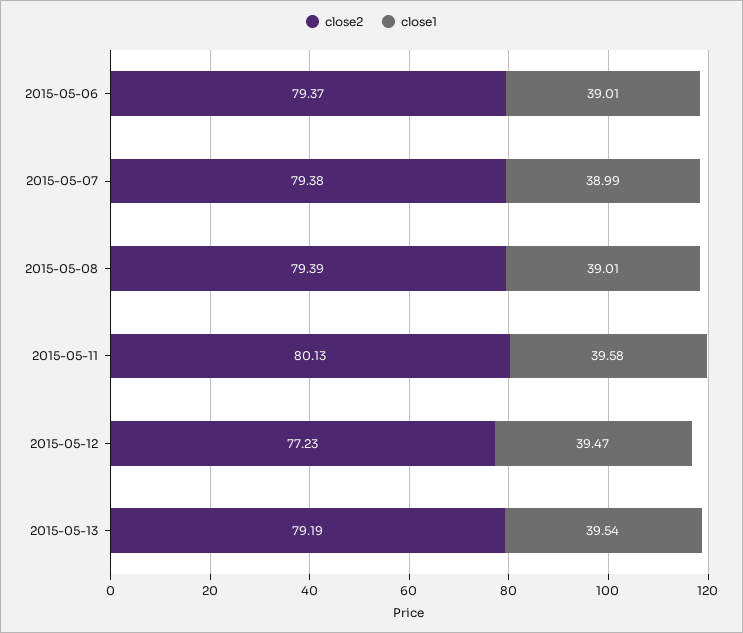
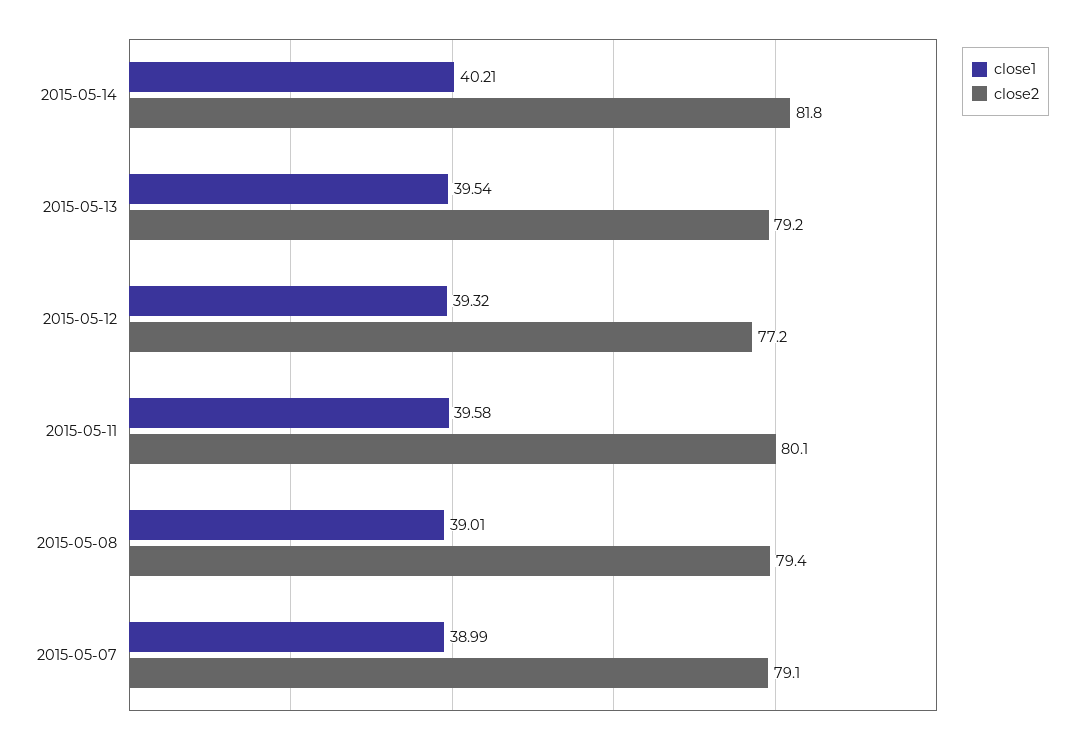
close2, 2015-05-06: 79.37 -> none
close1, 2015-05-06: 39.01 -> none
close2, 2015-05-07: 79.38 -> 79.1
close1, 2015-05-12: 39.47 -> 39.32
close1, 2015-05-14: none -> 40.21
close2, 2015-05-14: none -> 81.8

